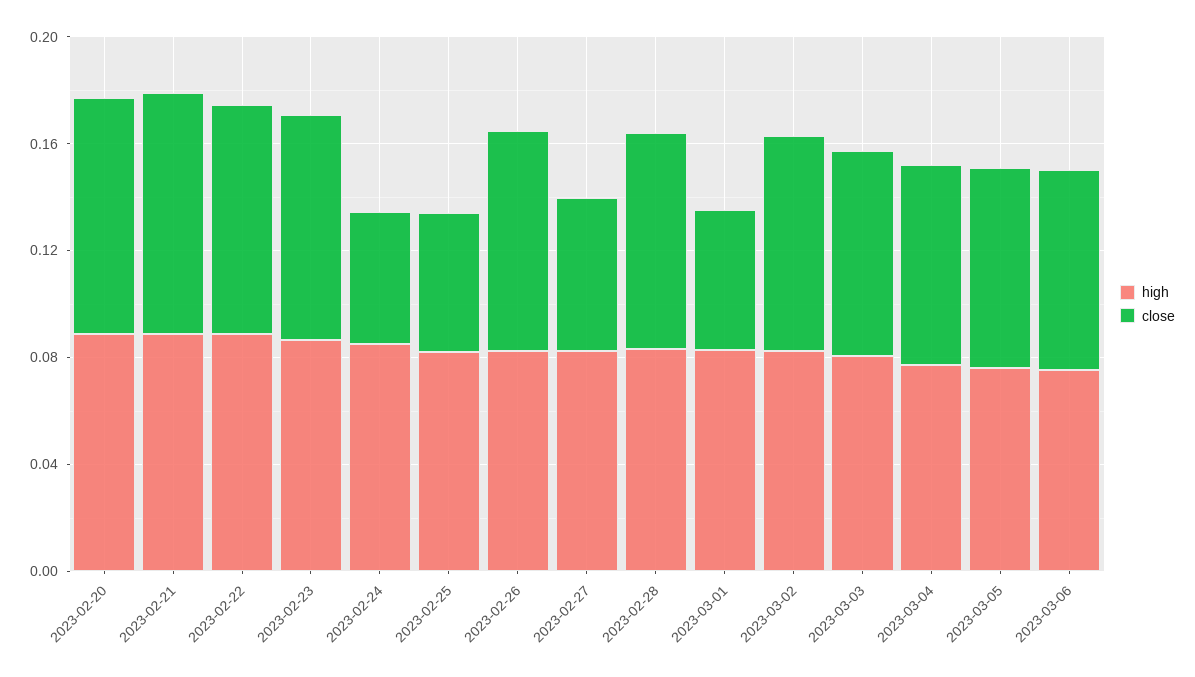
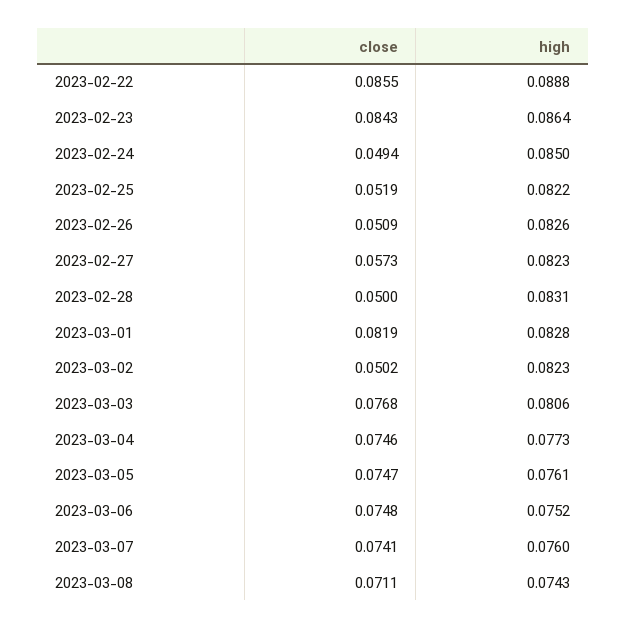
high, 2023-02-20: 0.09 -> none
close, 2023-02-20: 0.09 -> none
high, 2023-02-21: 0.09 -> none
close, 2023-02-21: 0.09 -> none
close, 2023-02-26: 0.08 -> 0.0509
close, 2023-02-28: 0.08 -> 0.05
close, 2023-03-01: 0.05 -> 0.0819
close, 2023-03-02: 0.08 -> 0.0502
close, 2023-03-07: none -> 0.0741
high, 2023-03-07: none -> 0.076
close, 2023-03-08: none -> 0.0711
high, 2023-03-08: none -> 0.0743

